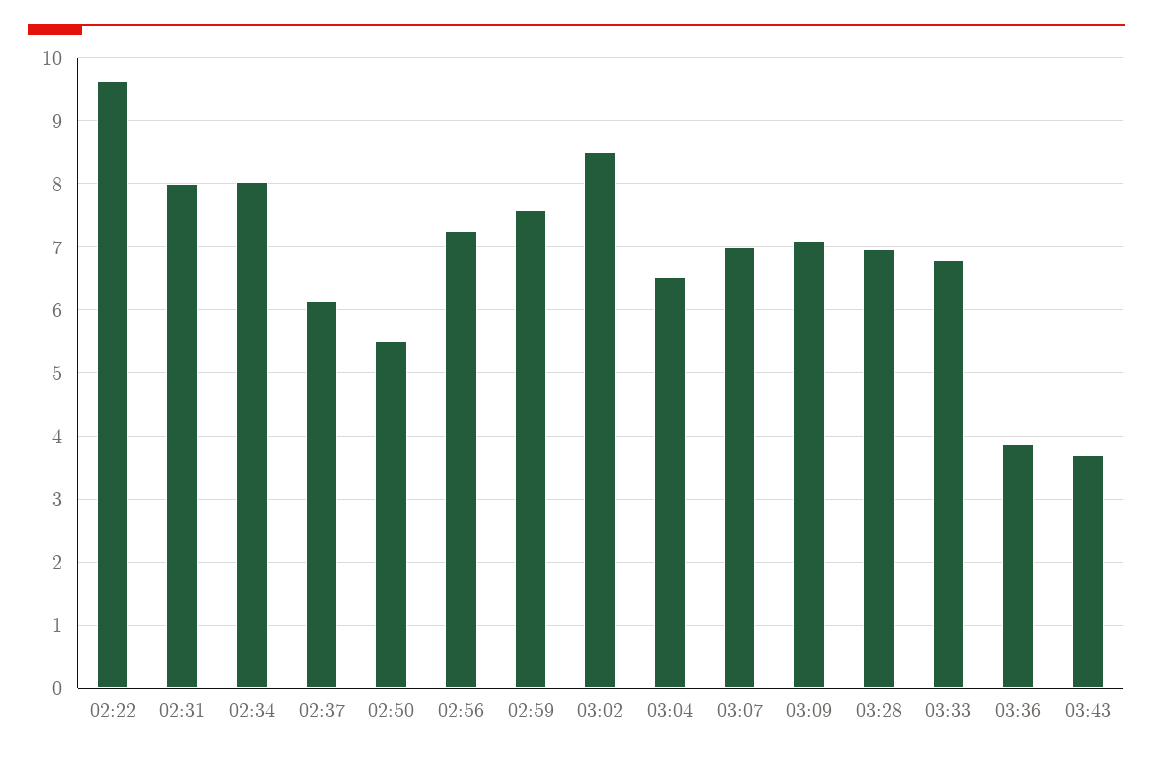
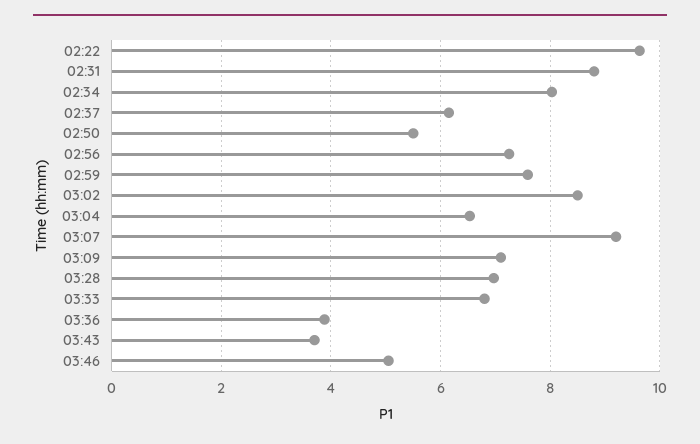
02:31: 8 -> 8.8
03:07: 7 -> 9.2
03:46: none -> 5

